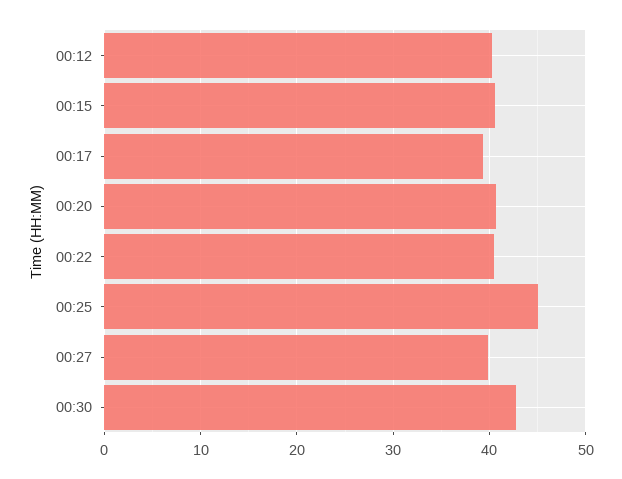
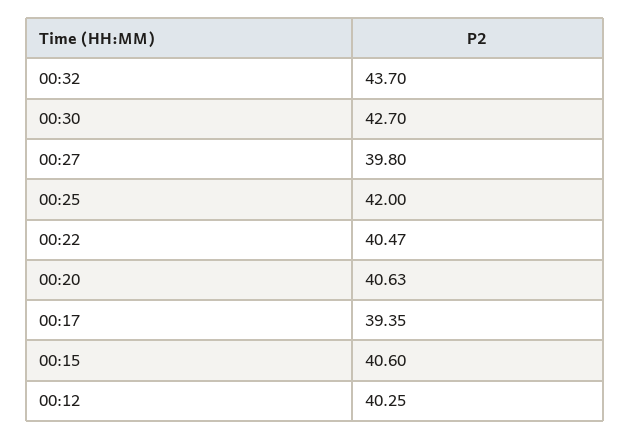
00:25: 45 -> 42
00:32: none -> 43.7

